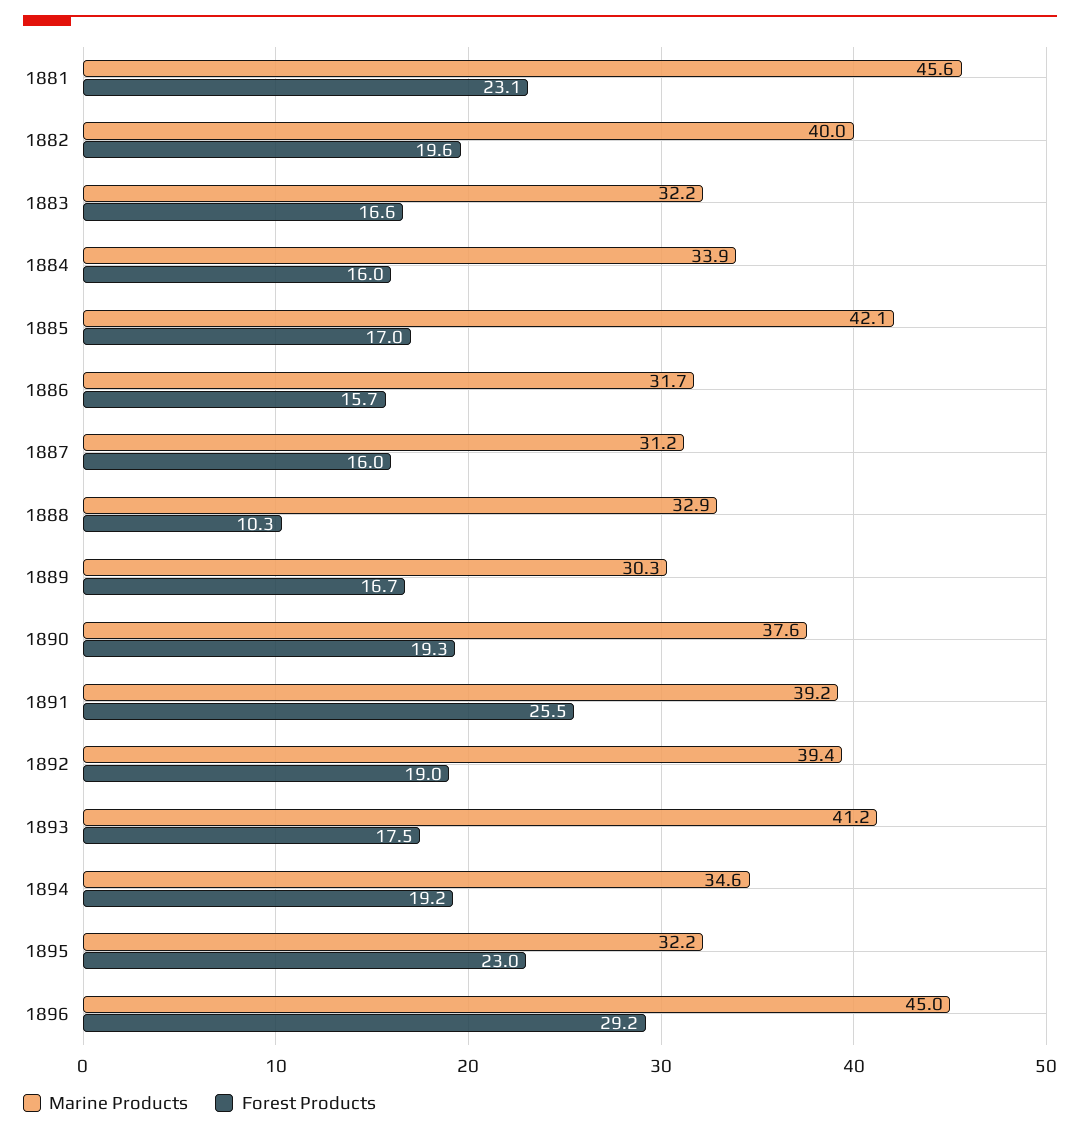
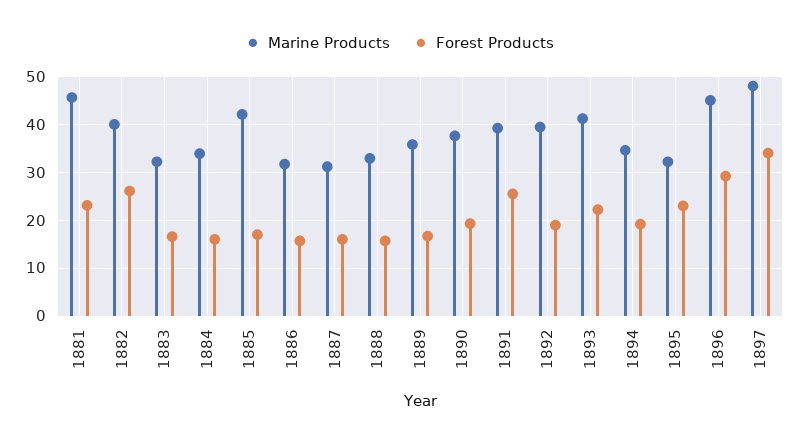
Forest Products, 1882: 19.6 -> 26
Forest Products, 1888: 10.3 -> 16
Marine Products, 1889: 30.3 -> 36
Forest Products, 1893: 17.5 -> 22
Marine Products, 1897: none -> 48
Forest Products, 1897: none -> 34

